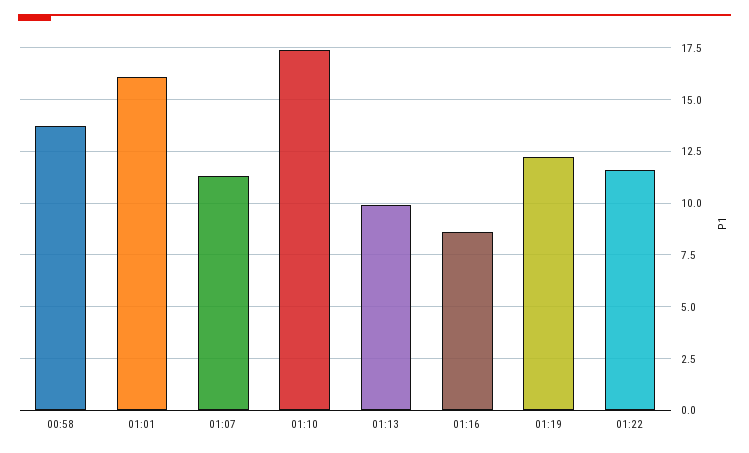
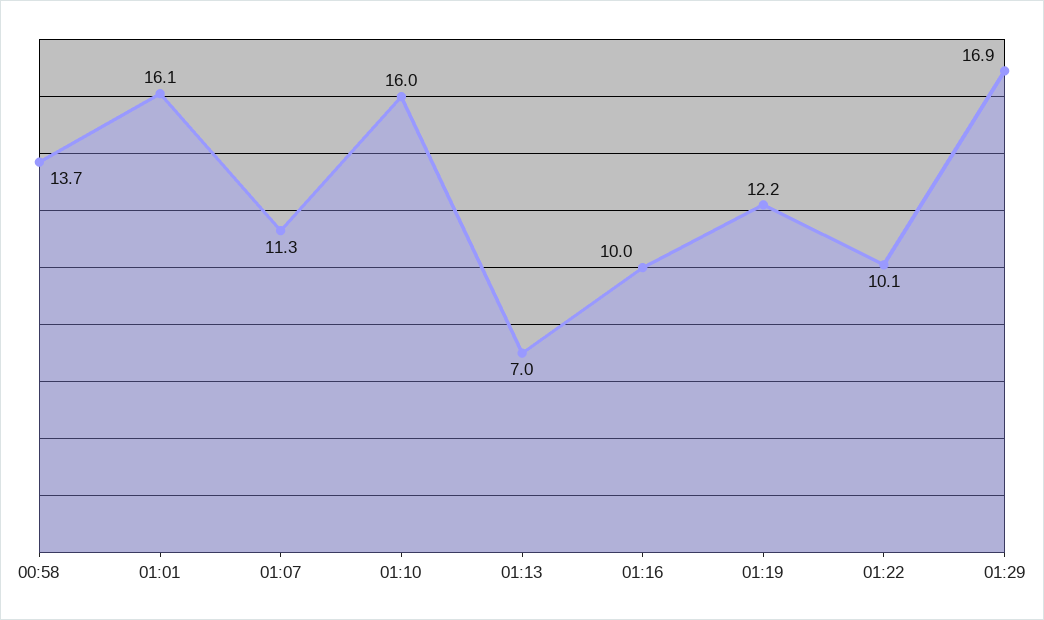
01:10: 17.5 -> 16
01:13: 10 -> 7
01:16: 8.5 -> 10
01:22: 11.5 -> 10.1
01:29: none -> 16.9

